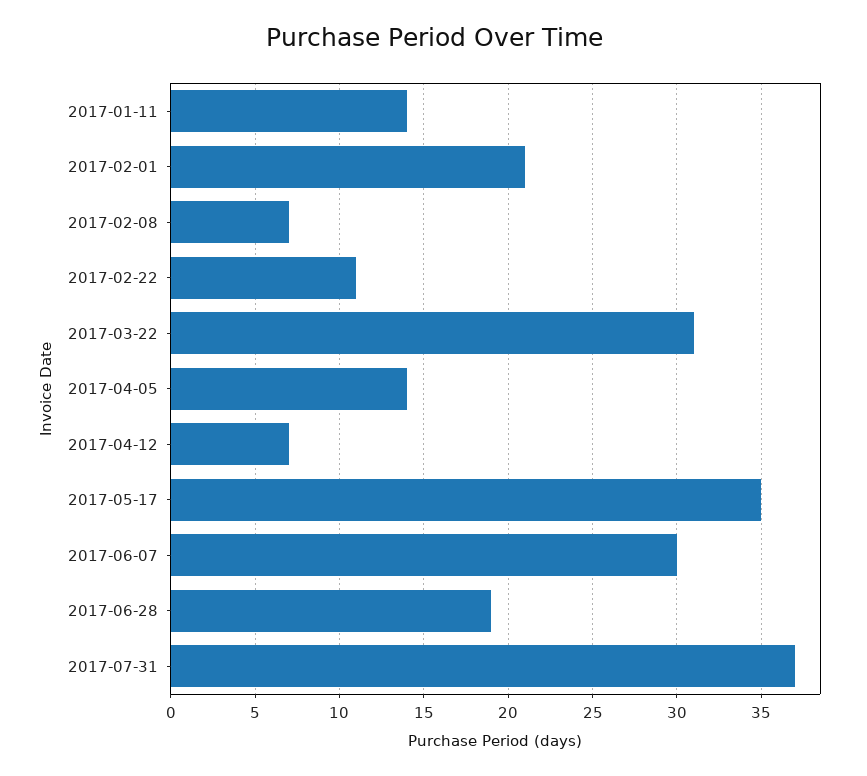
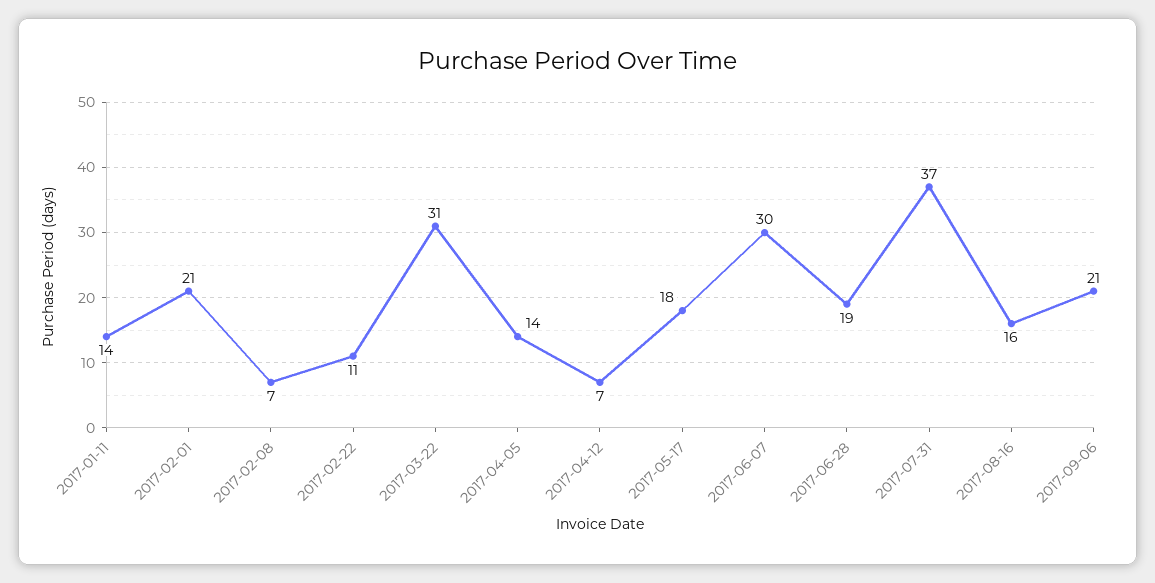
2017-05-17: 35 -> 18
2017-08-16: none -> 16
2017-09-06: none -> 21

